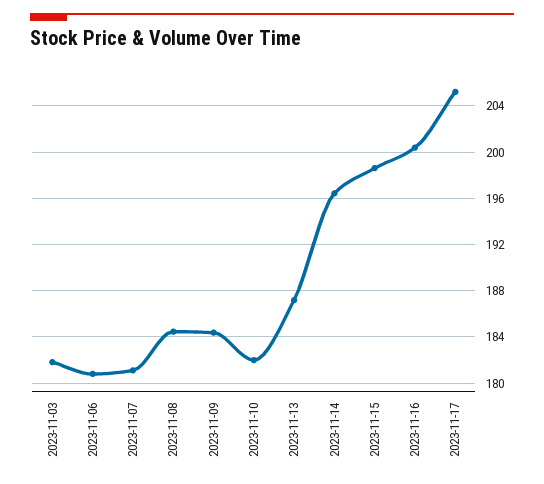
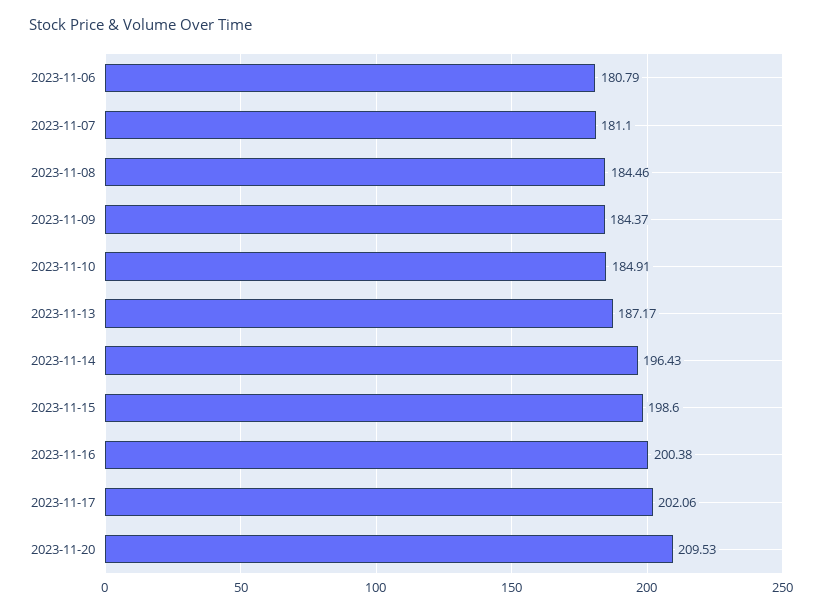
2023-11-03: 182 -> none
2023-11-10: 182 -> 184.91
2023-11-17: 205 -> 202.06
2023-11-20: none -> 209.53

